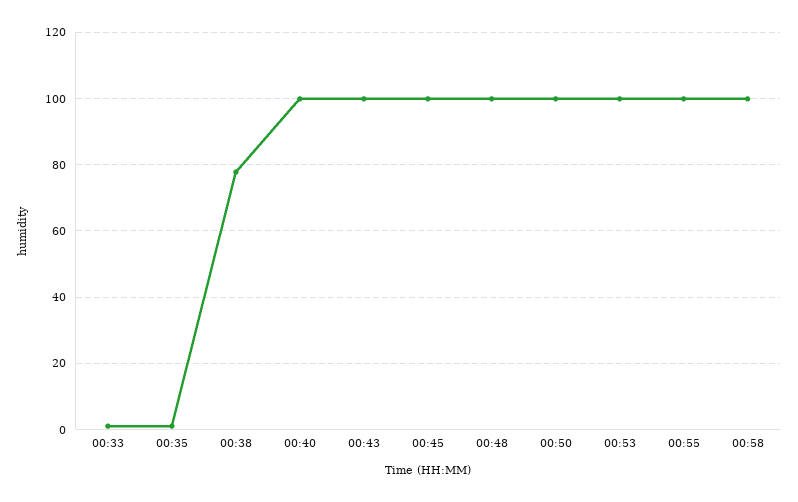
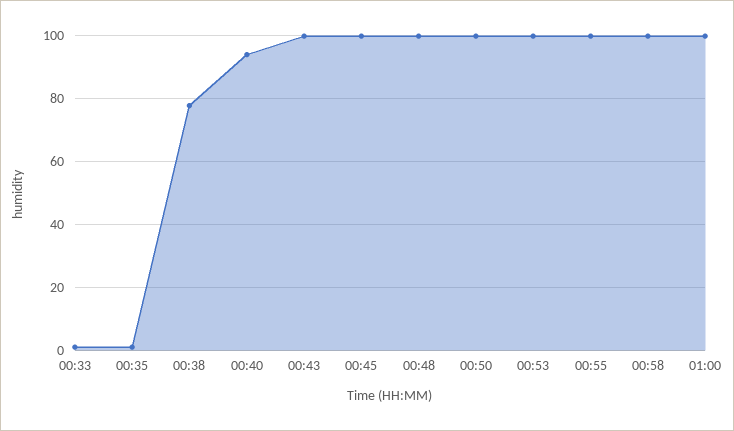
00:40: 100 -> 94
01:00: none -> 100

